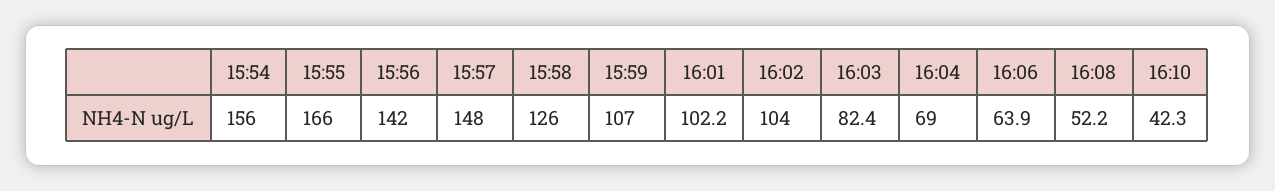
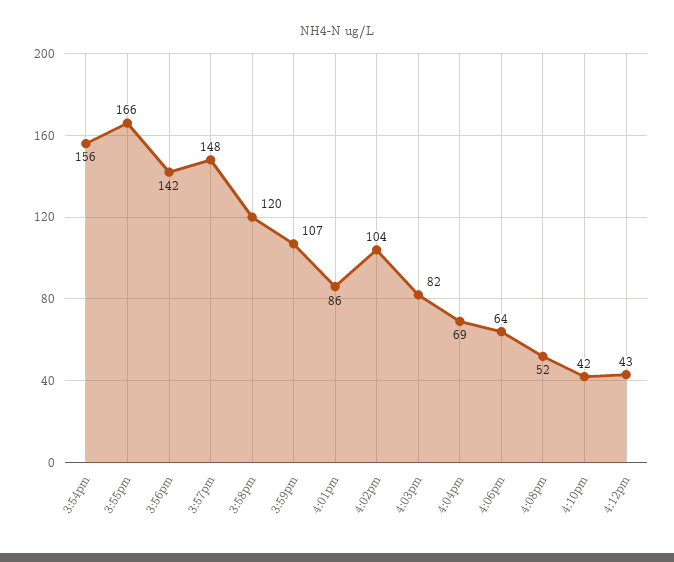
15:58: 126 -> 120
16:01: 102.2 -> 86
4:12pm: none -> 43

